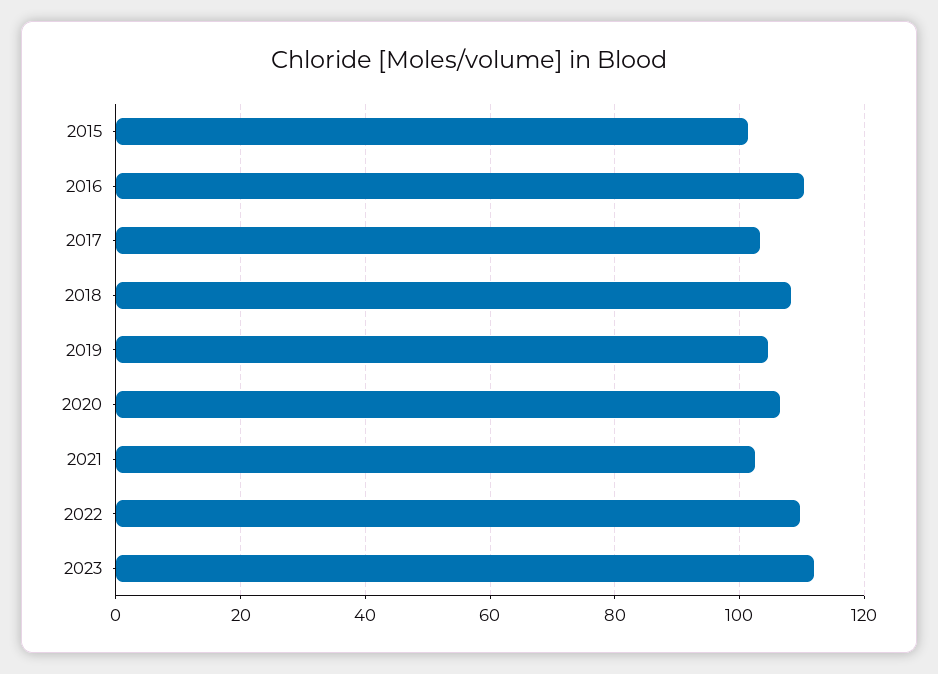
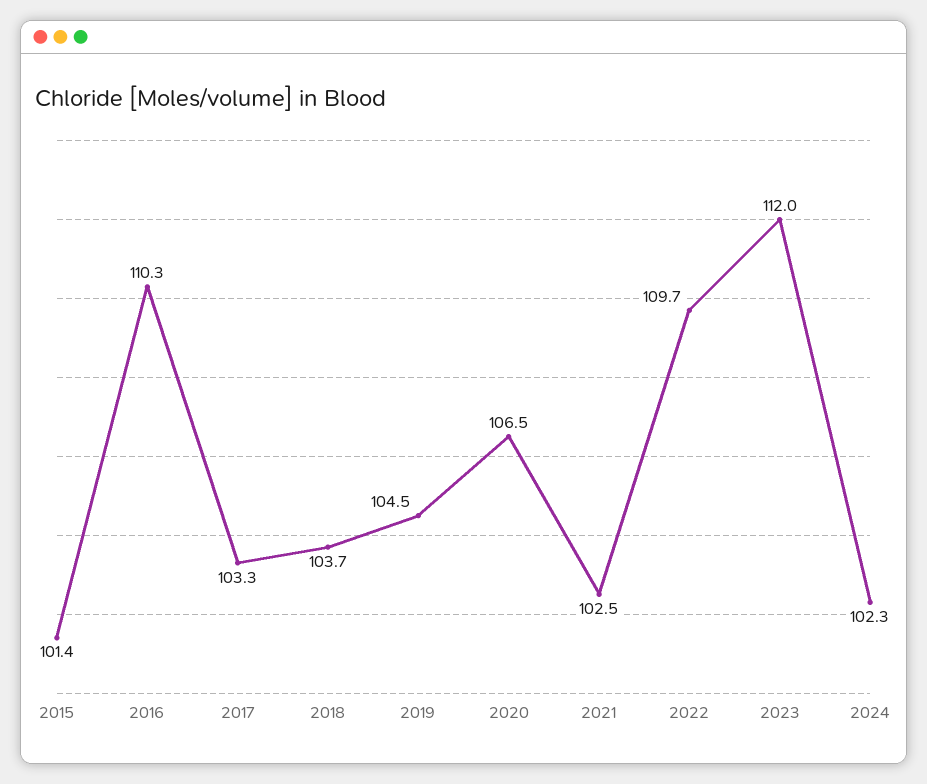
2018: 108 -> 103.7
2024: none -> 102.3

